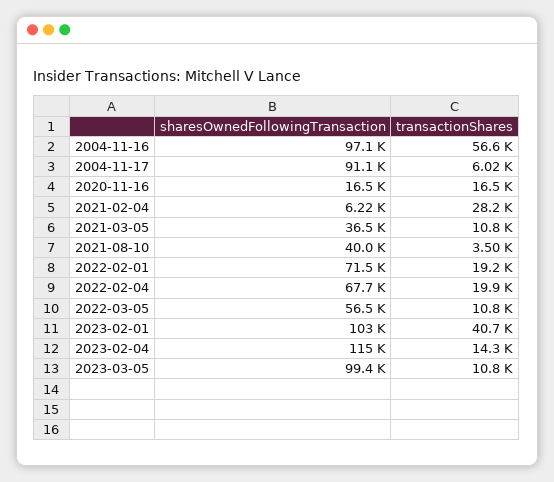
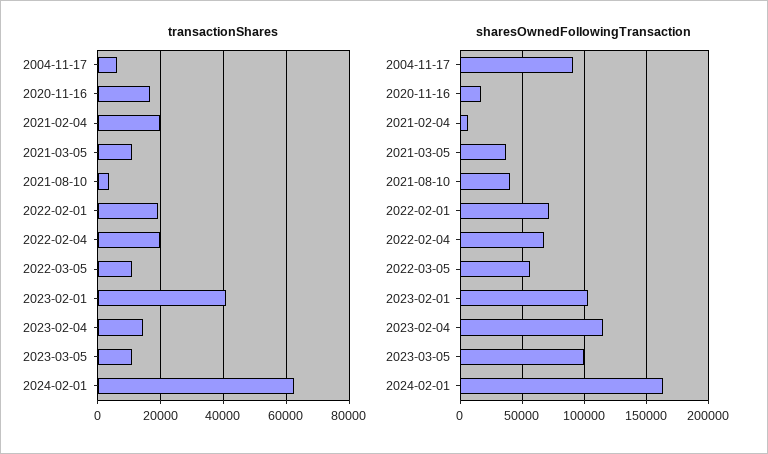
sharesOwnedFollowingTransaction, 2004-11-16: 97100 -> none
transactionShares, 2004-11-16: 56600 -> none
transactionShares, 2021-02-04: 28200 -> 20000
transactionShares, 2024-02-01: none -> 62000
sharesOwnedFollowingTransaction, 2024-02-01: none -> 165000

